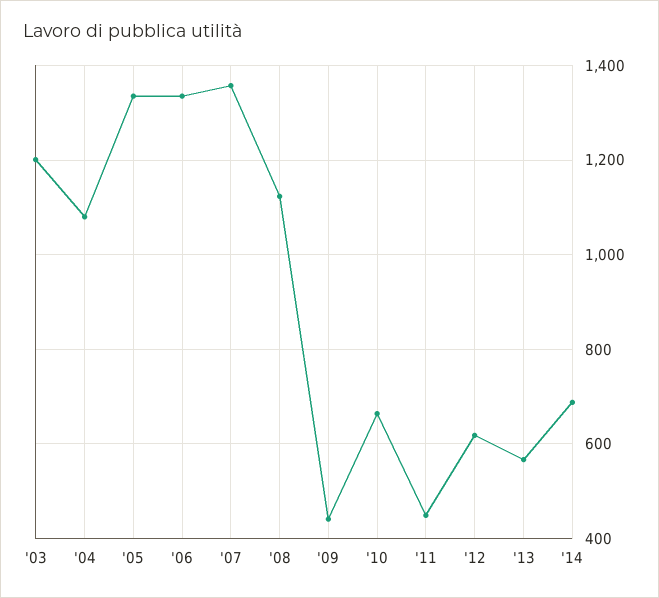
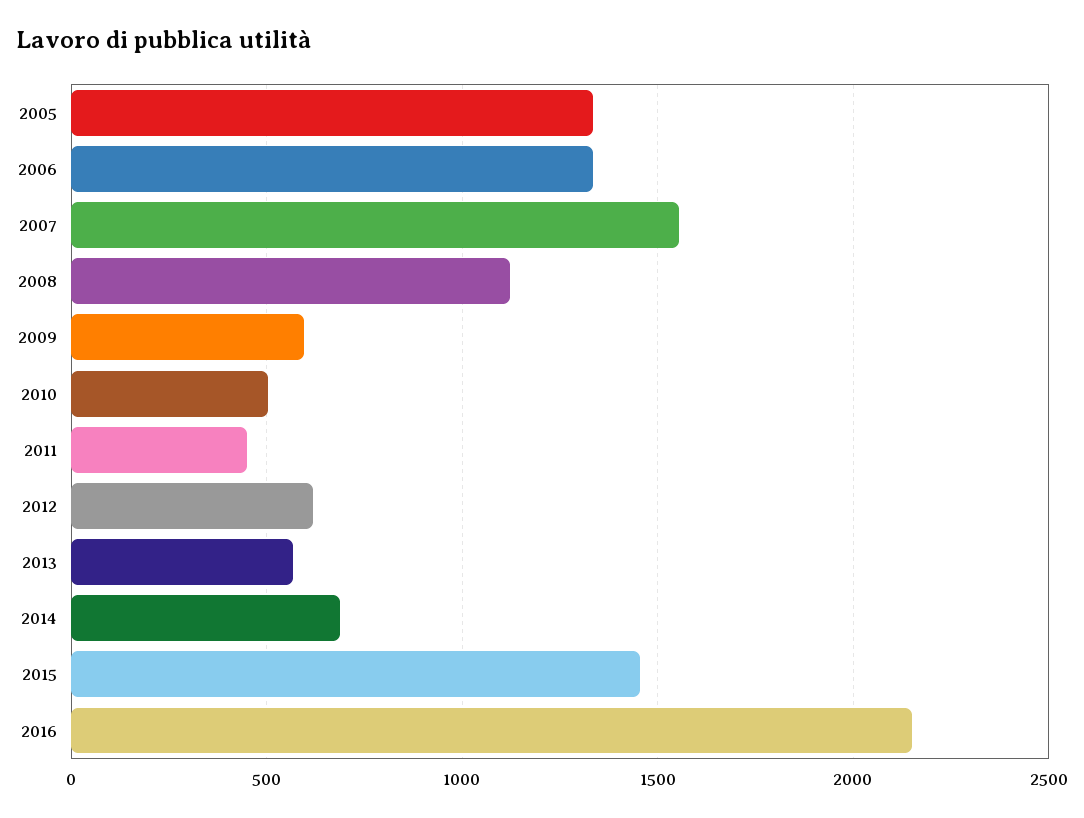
'03: 1200 -> none
'04: 1080 -> none
'07: 1360 -> 1550
'09: 440 -> 600
'10: 660 -> 500
2015: none -> 1450
2016: none -> 2150

